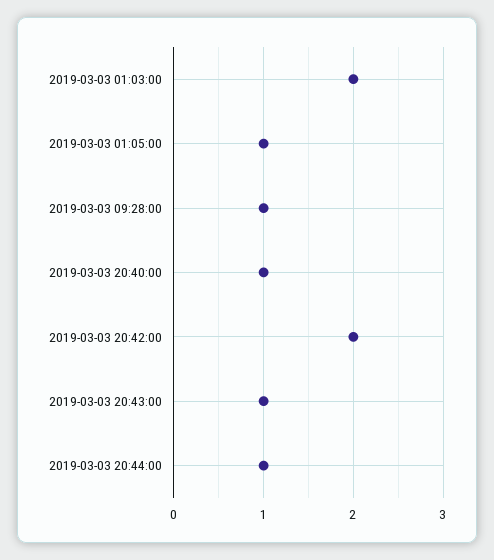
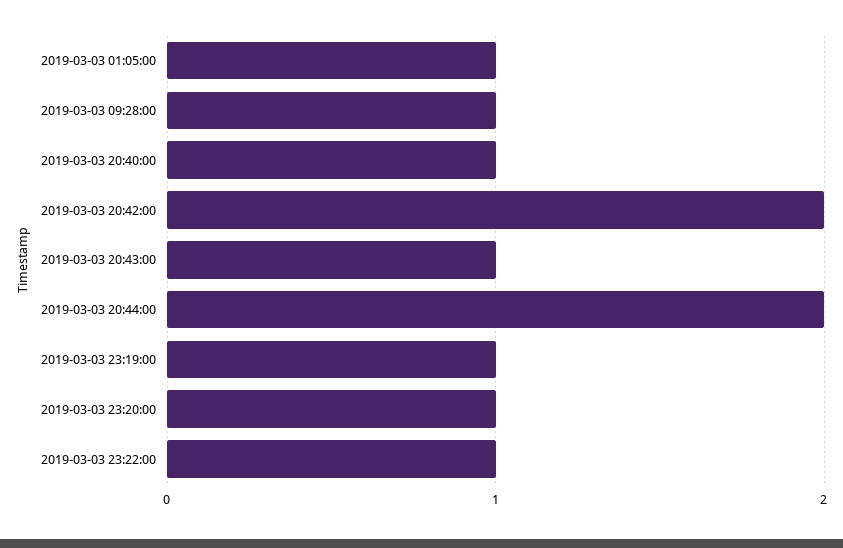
2019-03-03 01:03:00: 2 -> none
2019-03-03 20:44:00: 1 -> 2
2019-03-03 23:19:00: none -> 1
2019-03-03 23:20:00: none -> 1
2019-03-03 23:22:00: none -> 1

